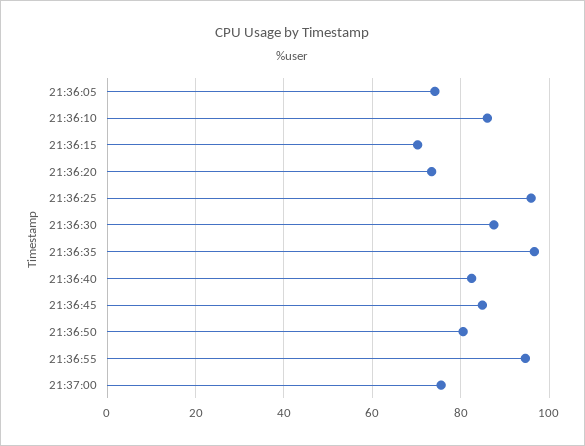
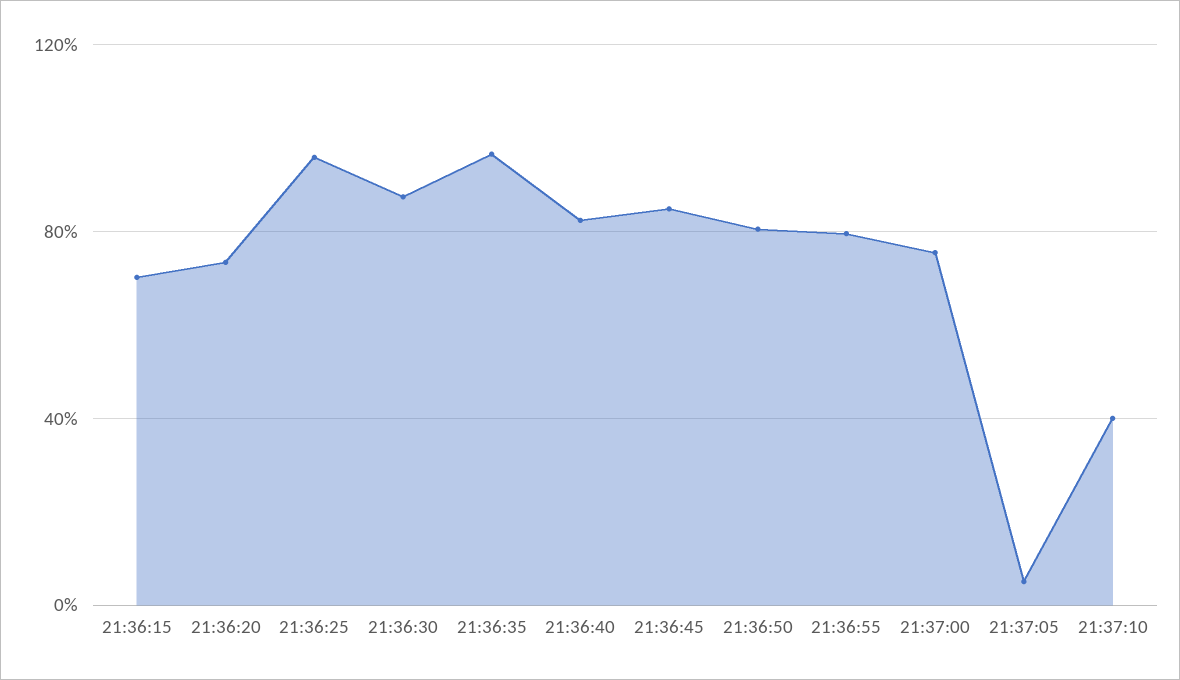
21:36:05: 74 -> none
21:36:10: 86 -> none
21:36:55: 94 -> 80
21:37:05: none -> 5
21:37:10: none -> 40

